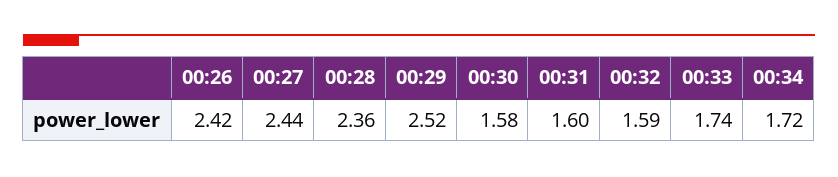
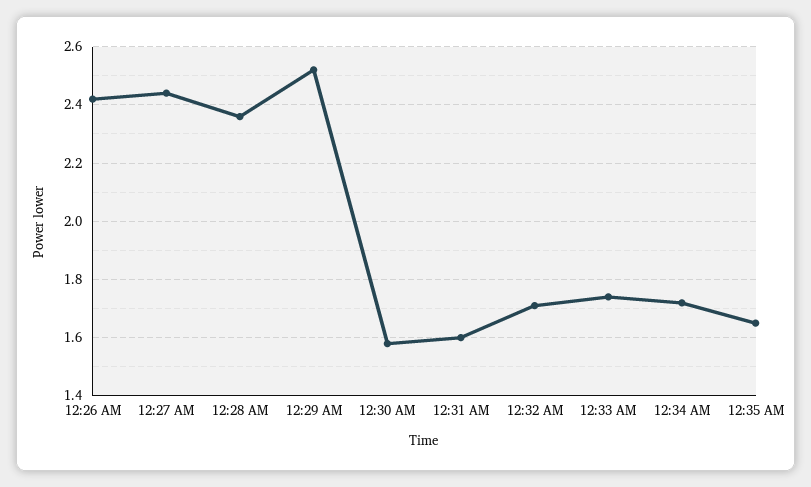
00:32: 1.59 -> 1.7
12:35 AM: none -> 1.65

